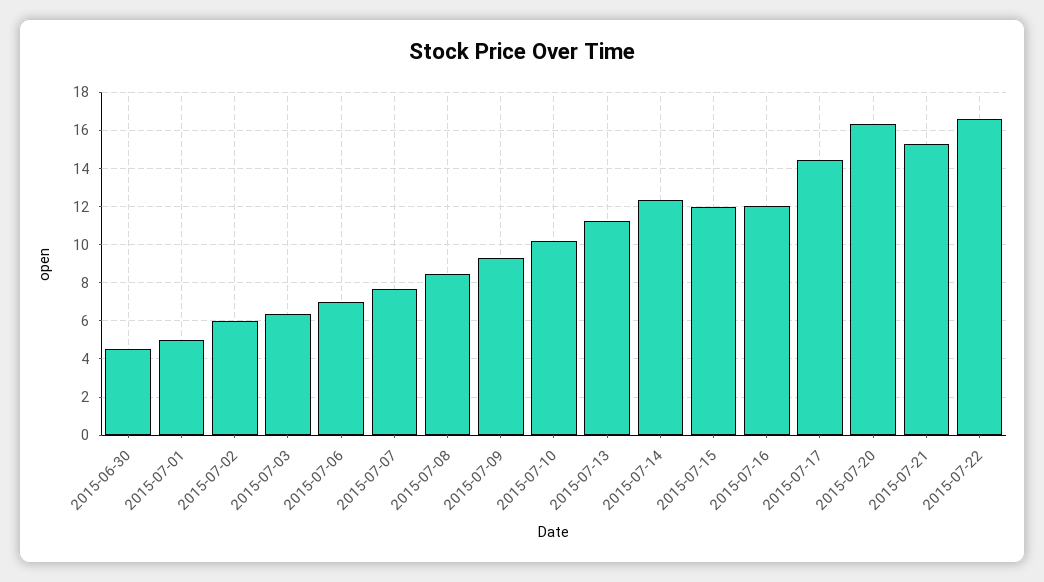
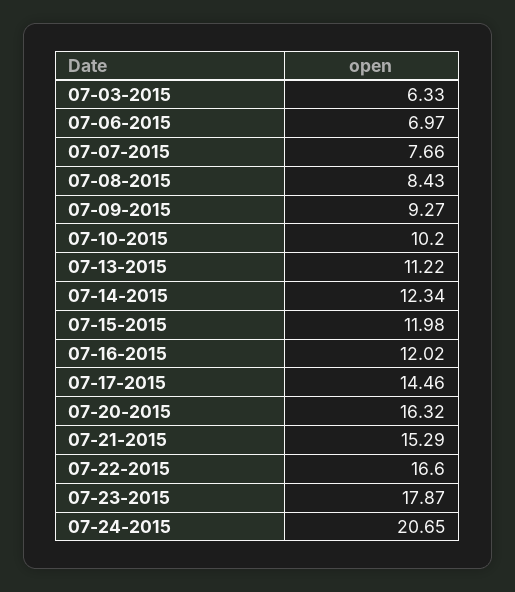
2015-06-30: 4.5 -> none
2015-07-01: 5 -> none
2015-07-02: 6 -> none
07-23-2015: none -> 17.87
07-24-2015: none -> 20.65

